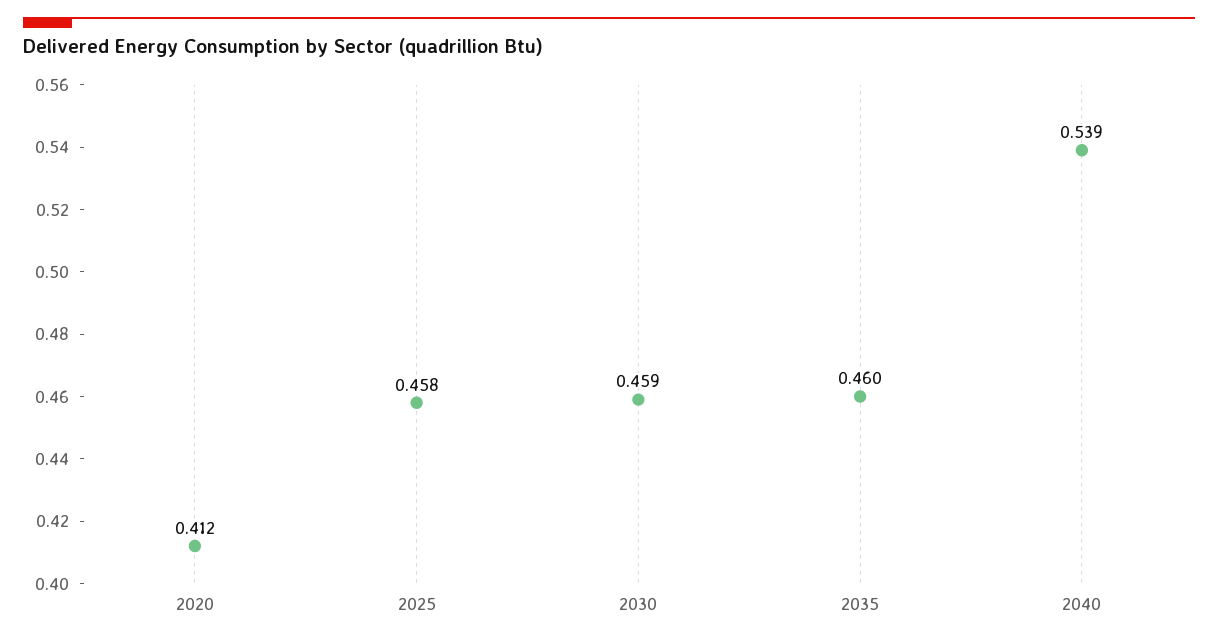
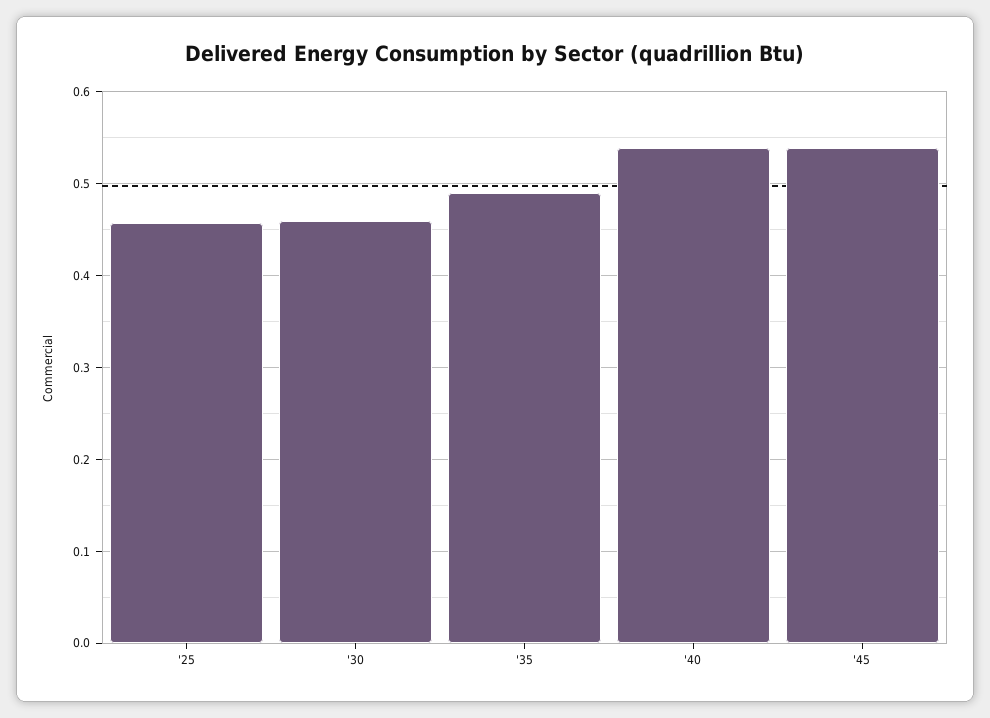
2020: 0.412 -> none
2035: 0.46 -> 0.49
'45: none -> 0.54

